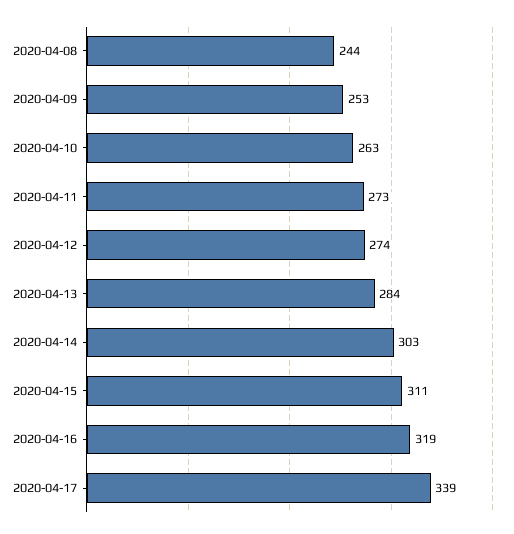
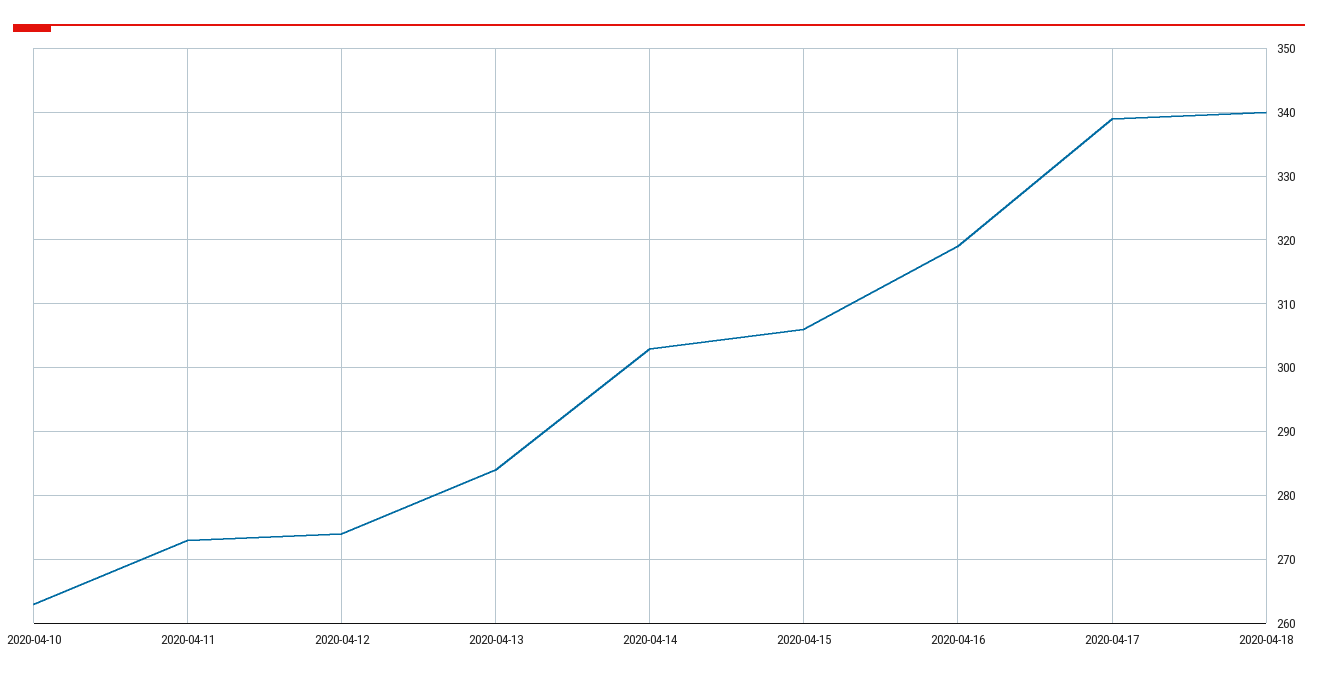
2020-04-08: 244 -> none
2020-04-09: 253 -> none
2020-04-15: 311 -> 306
2020-04-18: none -> 340

